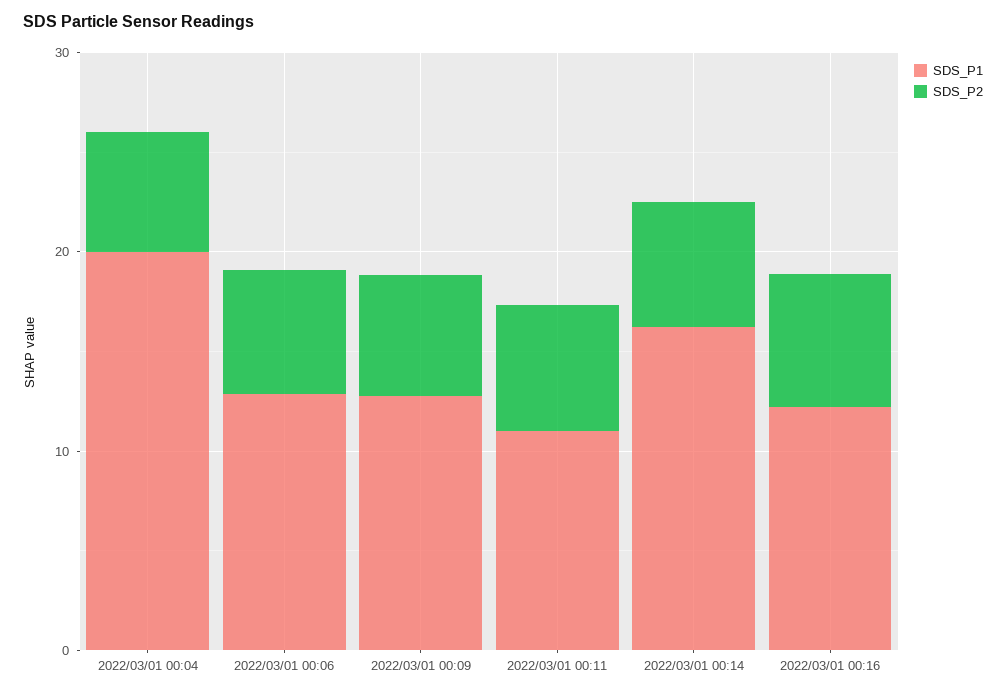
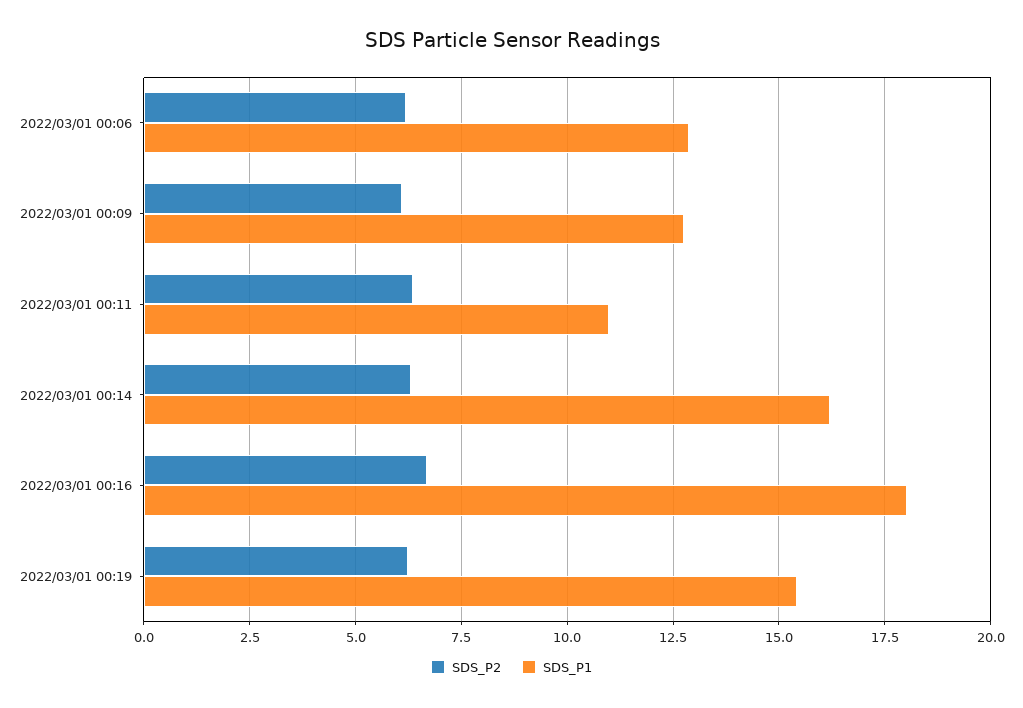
SDS_P1, 2022/03/01 00:04: 20 -> none
SDS_P2, 2022/03/01 00:04: 6 -> none
SDS_P1, 2022/03/01 00:16: 12 -> 18
SDS_P2, 2022/03/01 00:19: none -> 6.25
SDS_P1, 2022/03/01 00:19: none -> 15.5

